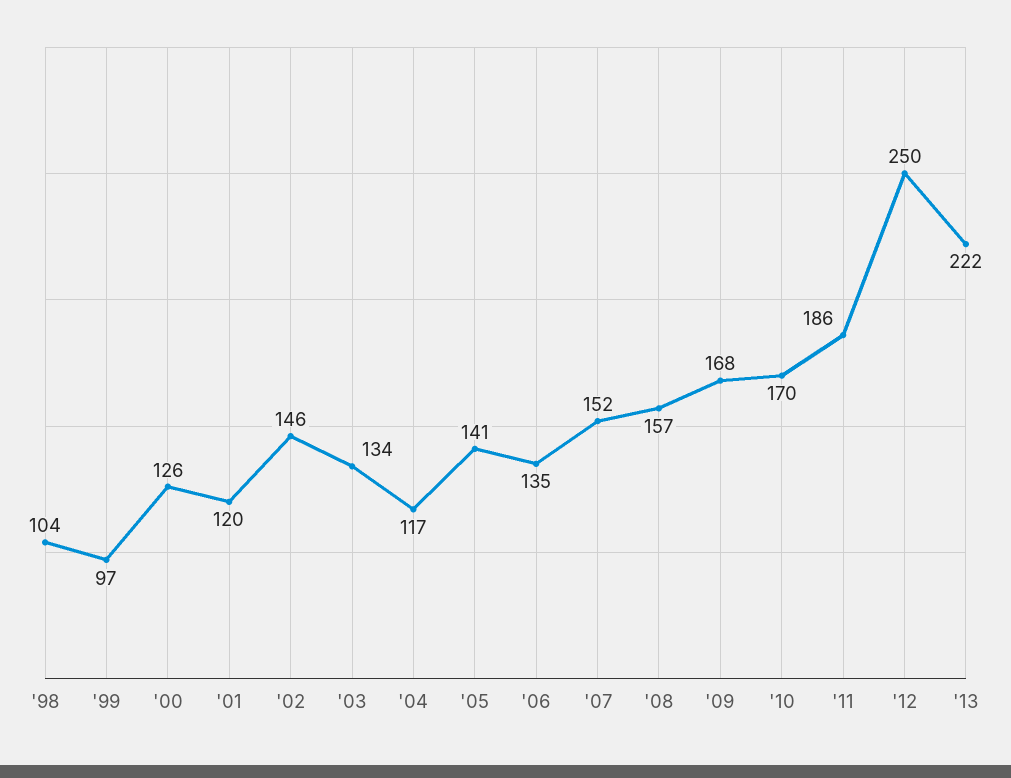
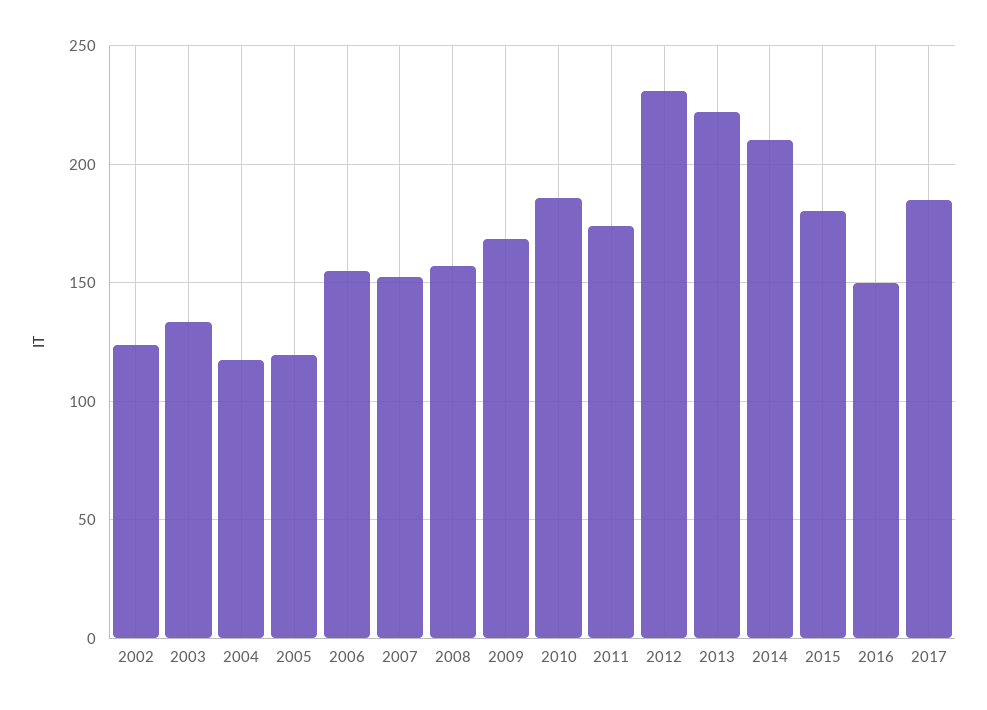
'98: 104 -> none
'99: 97 -> none
'00: 126 -> none
'01: 120 -> none
'02: 146 -> 125
'05: 141 -> 120
'06: 135 -> 155
'10: 170 -> 185
'11: 186 -> 175
'12: 250 -> 230
2014: none -> 210
2015: none -> 180
2016: none -> 150
2017: none -> 185

